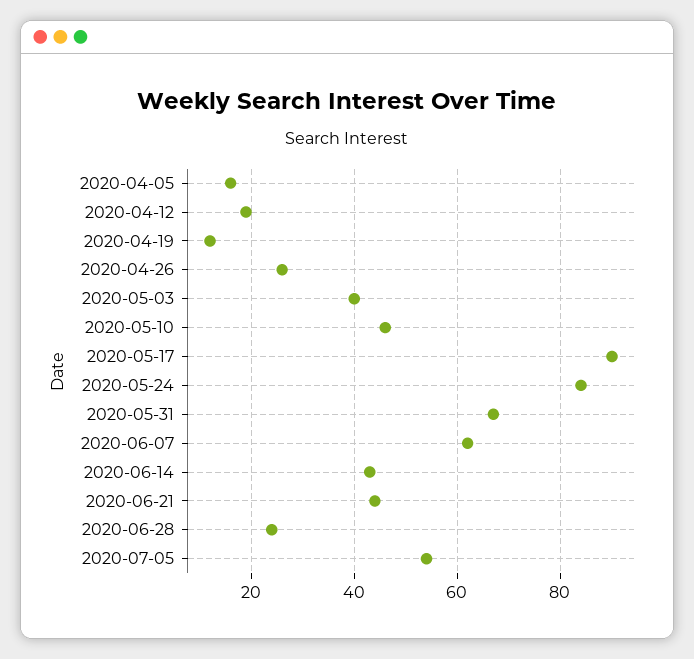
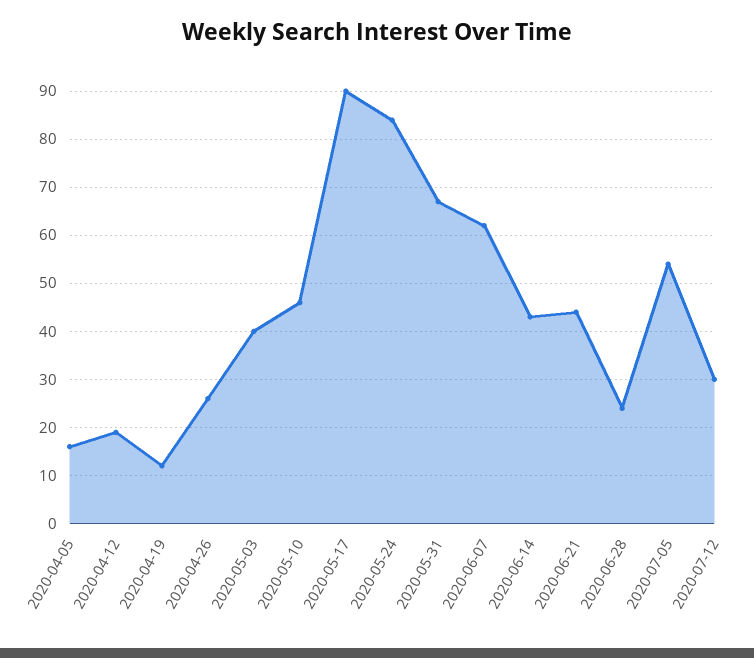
2020-07-12: none -> 30

